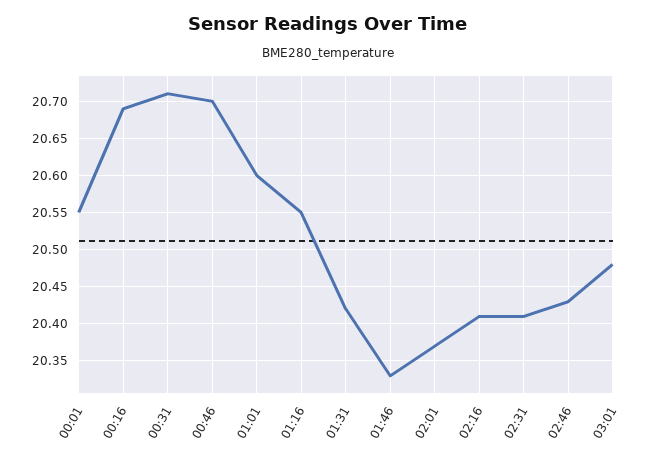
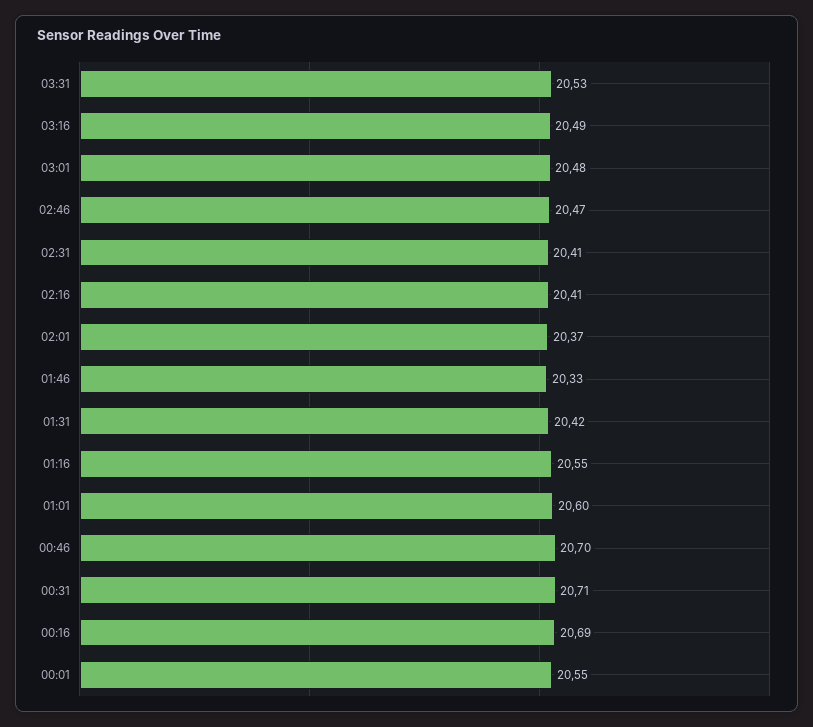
02:46: 20.43 -> 20.47
03:31: none -> 20.53
03:16: none -> 20.49

